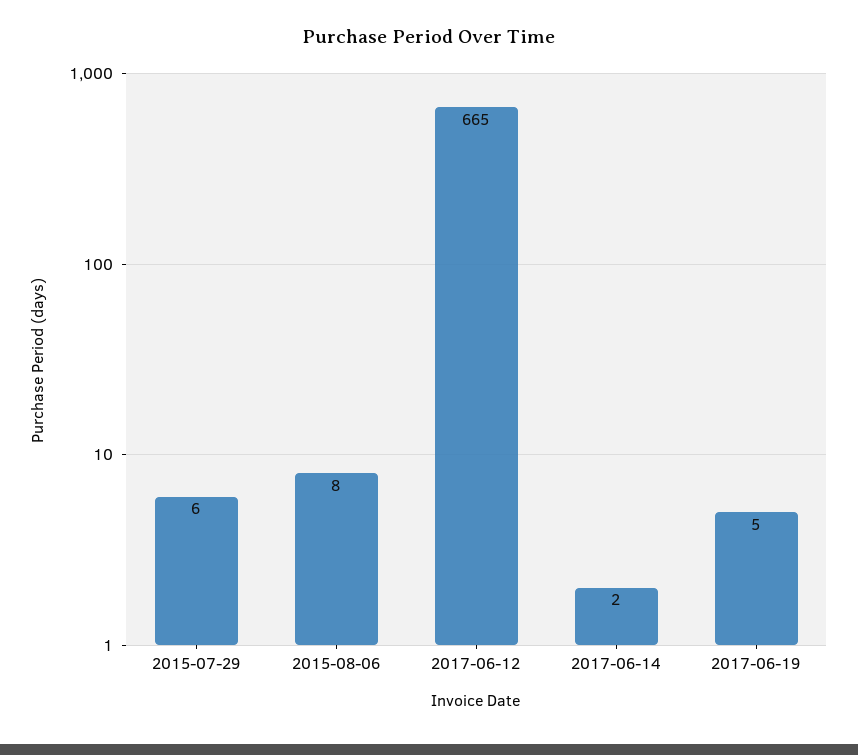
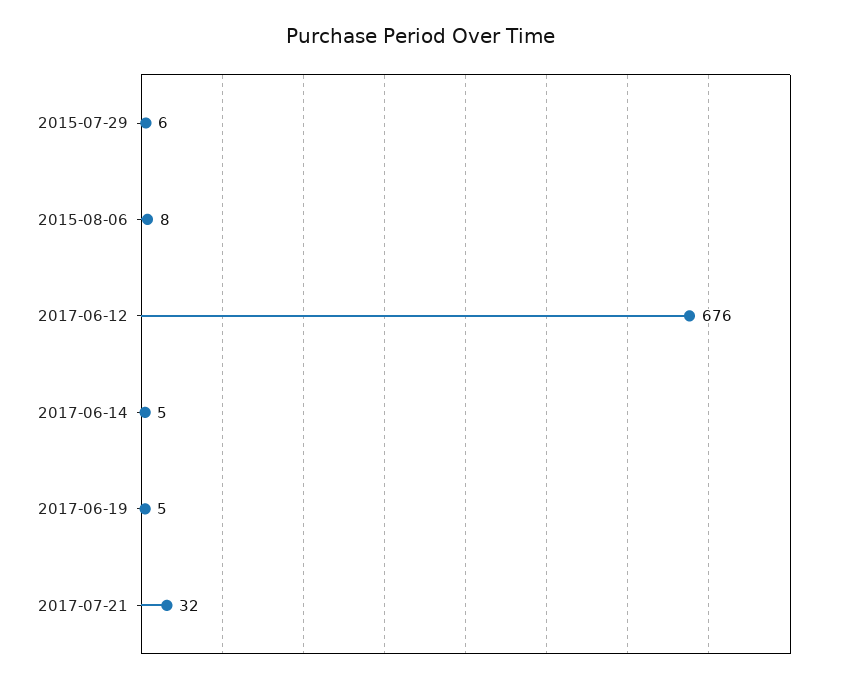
2017-06-12: 665 -> 676
2017-06-14: 2 -> 5
2017-07-21: none -> 32

